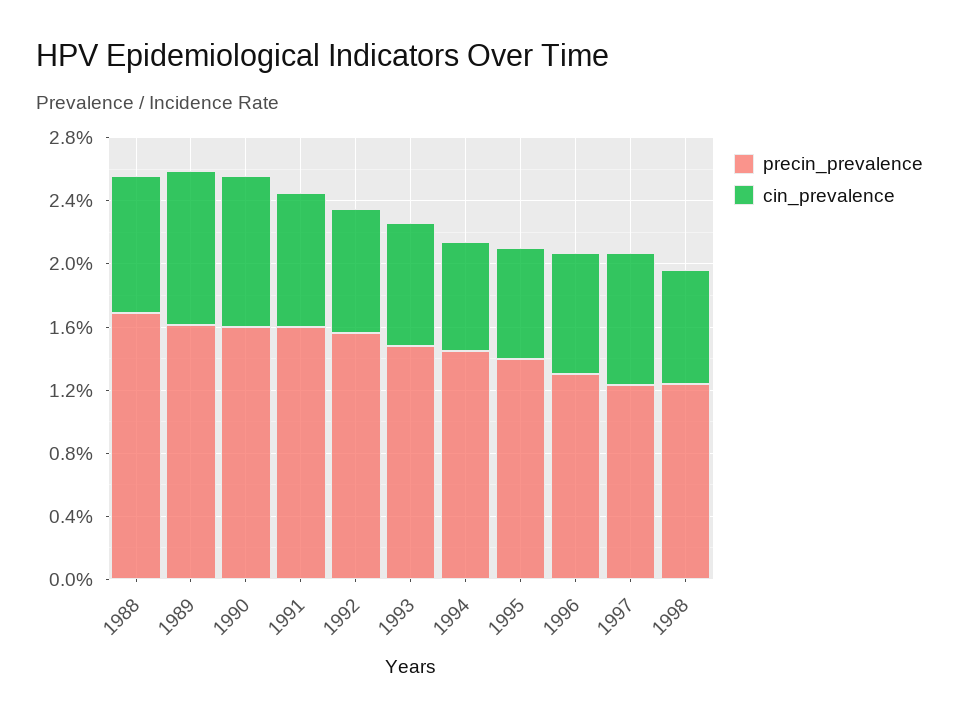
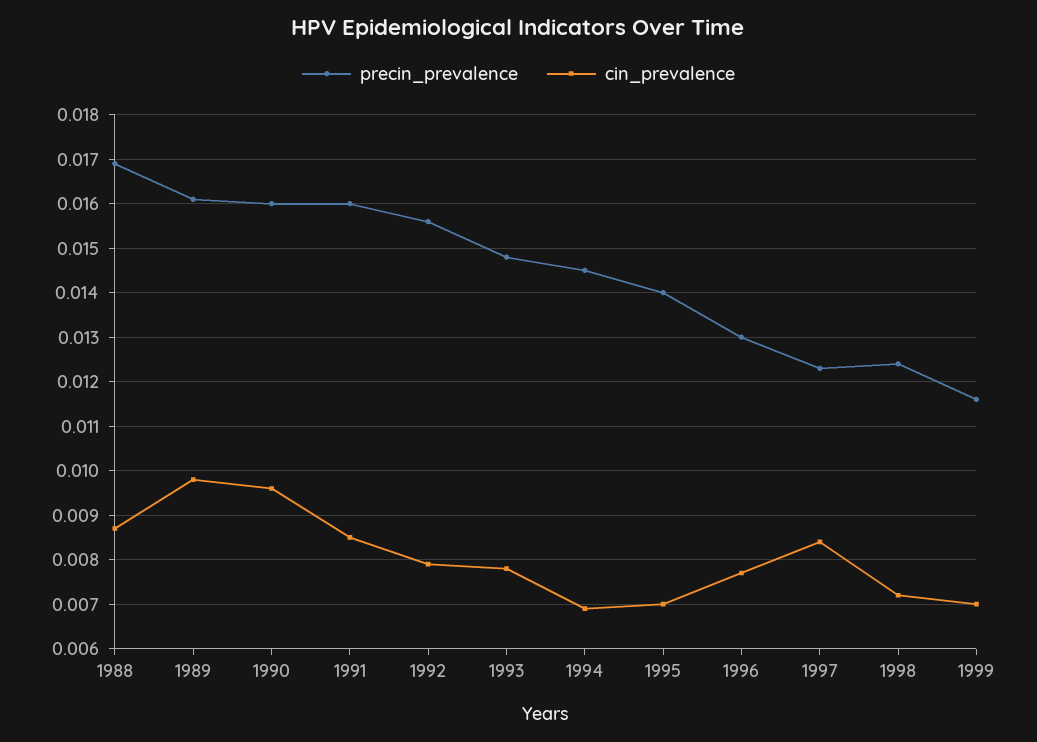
precin_prevalence, 1999: none -> 0.0115
cin_prevalence, 1999: none -> 0.007

